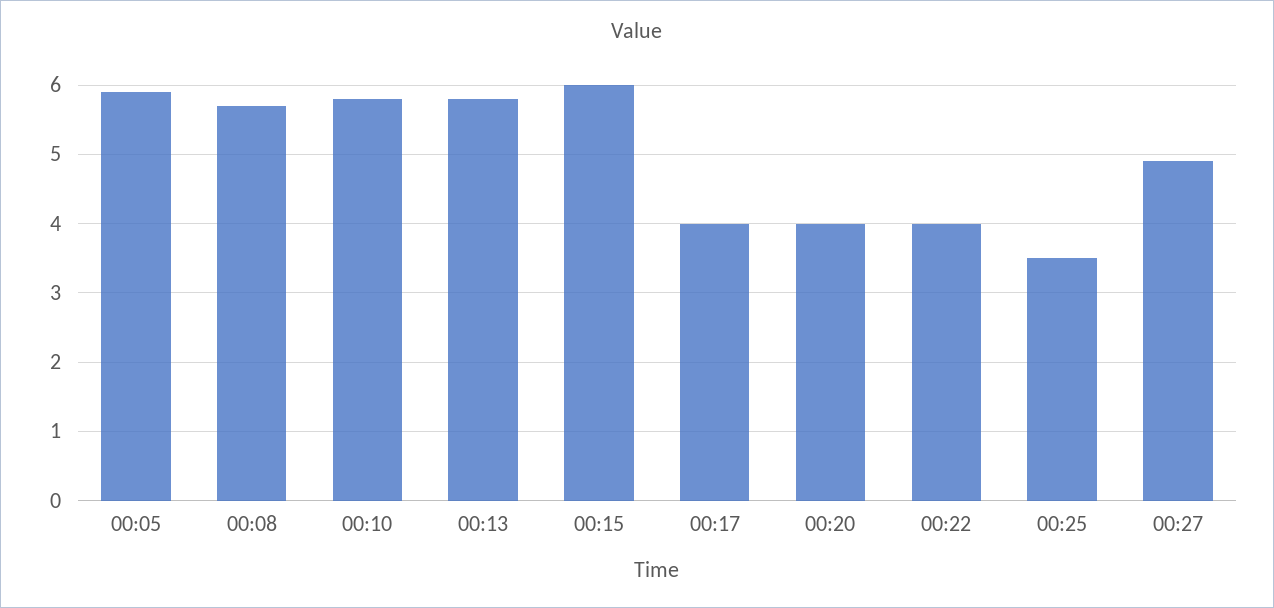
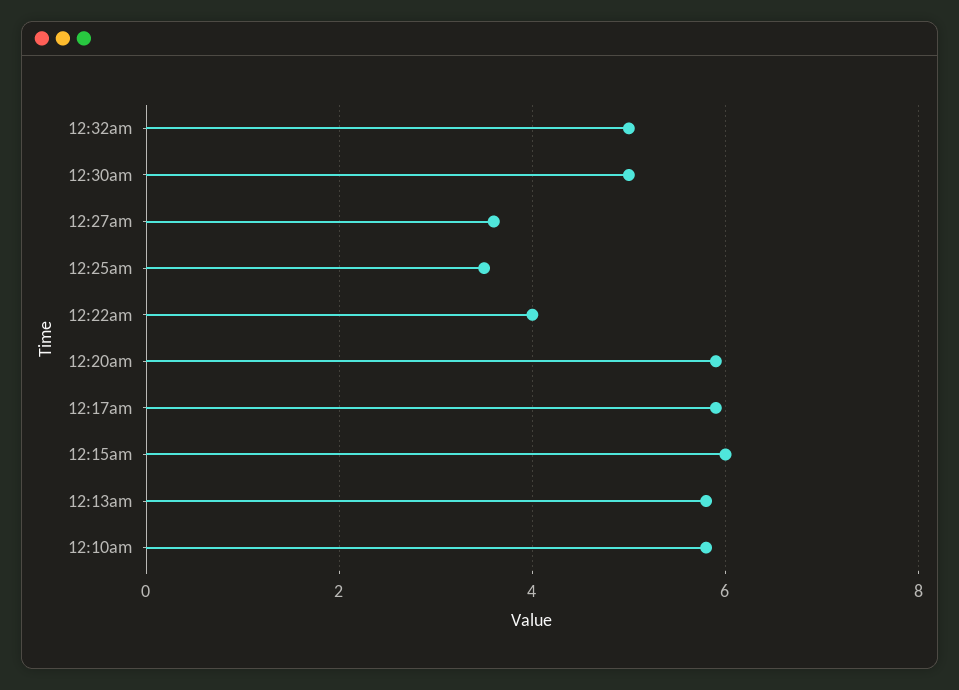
00:05: 5.9 -> none
00:08: 5.7 -> none
00:17: 4 -> 6
00:20: 4 -> 6
00:27: 4.9 -> 3.5
12:32am: none -> 5
12:30am: none -> 5

